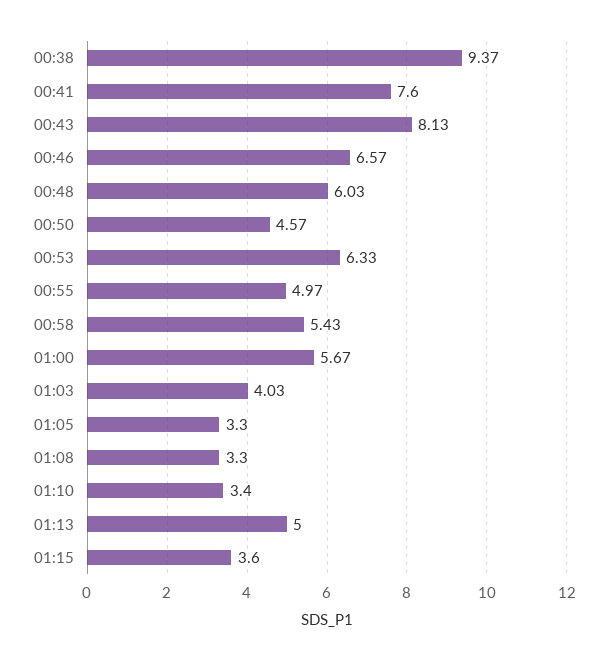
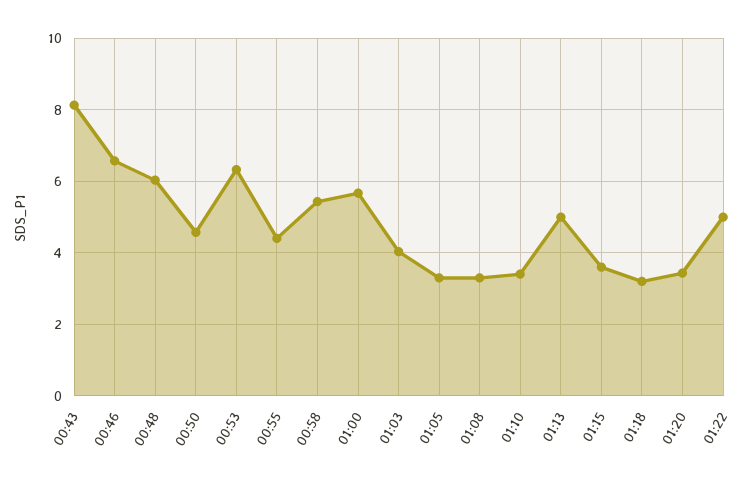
00:38: 9.37 -> none
00:41: 7.6 -> none
00:55: 4.97 -> 4.4
01:18: none -> 3.2
01:20: none -> 3.4
01:22: none -> 5

